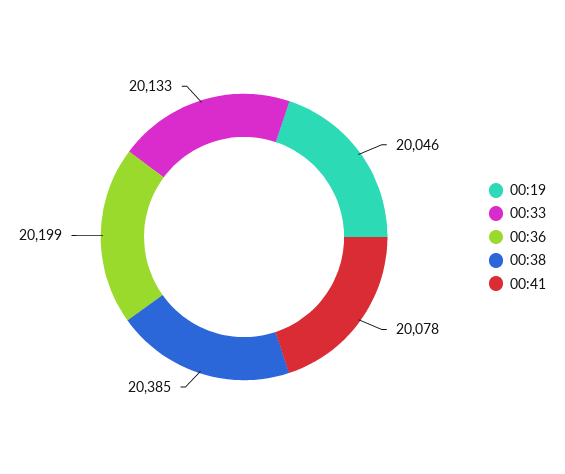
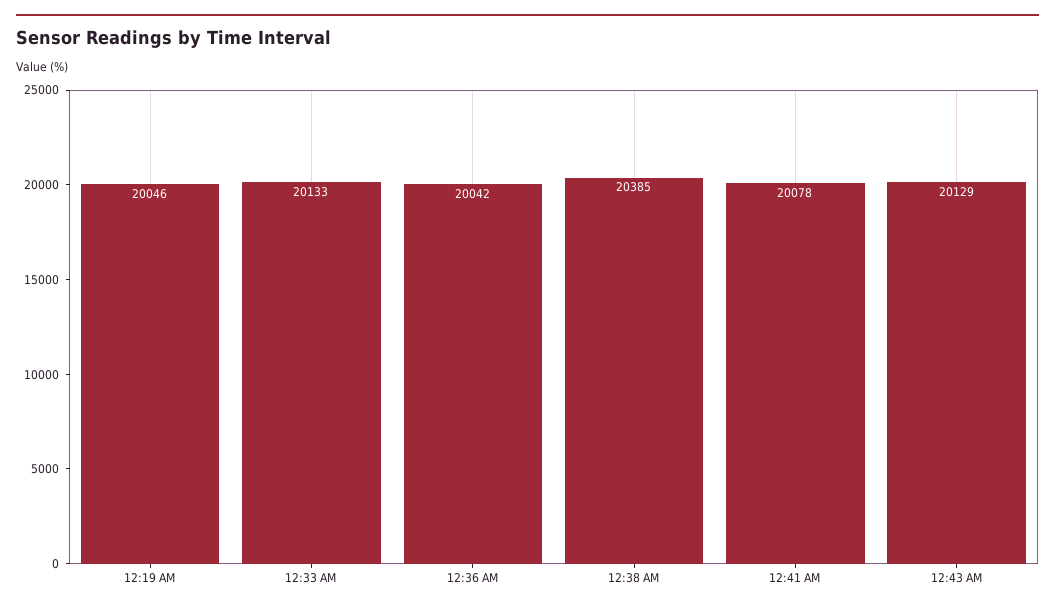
00:36: 20199 -> 20042
12:43 AM: none -> 20129

